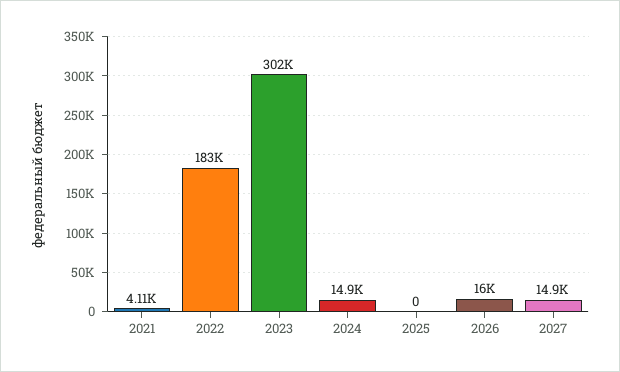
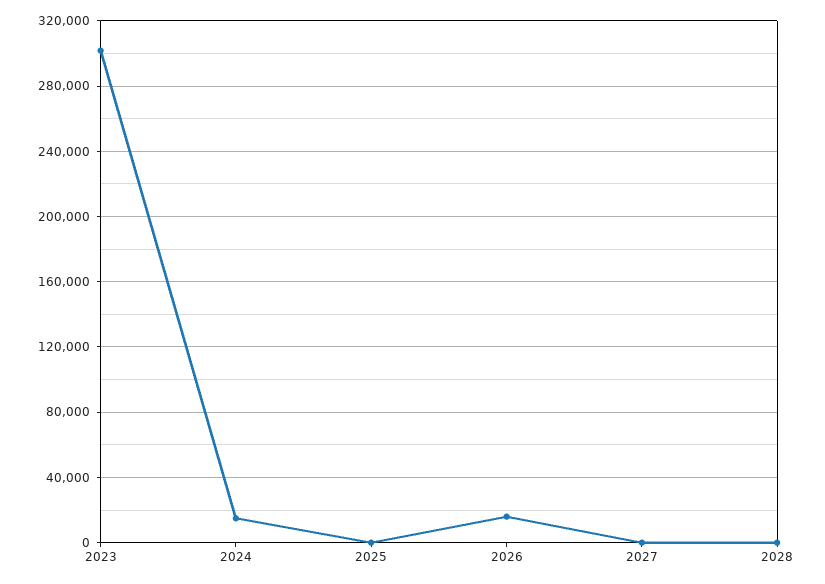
2021: 4110 -> none
2022: 183000 -> none
2027: 14900 -> 0
2028: none -> 0

